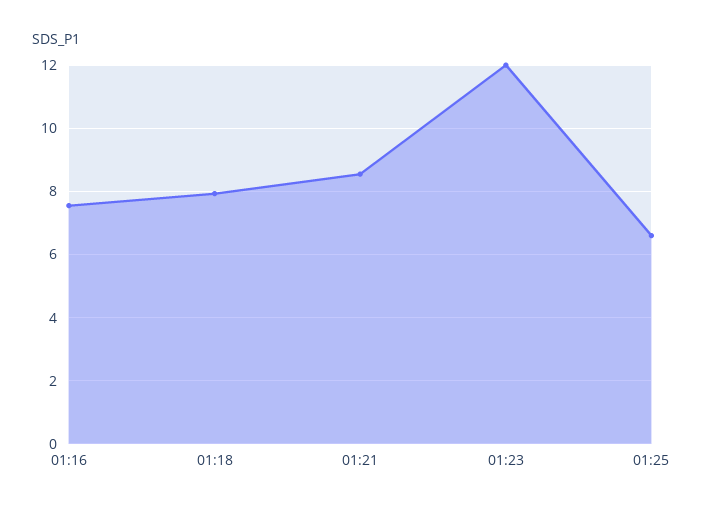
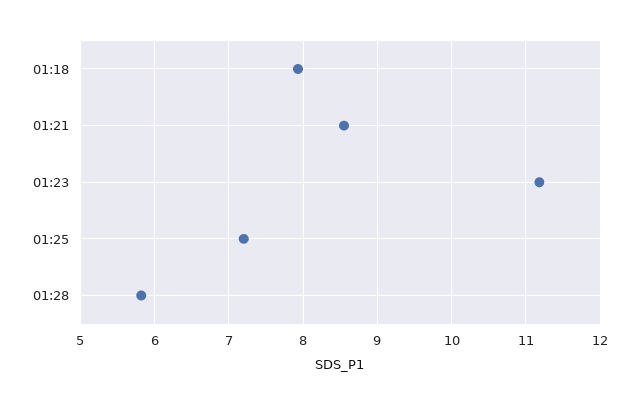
01:16: 7.6 -> none
01:23: 12 -> 11.2
01:25: 6.6 -> 7.2
01:28: none -> 5.8

